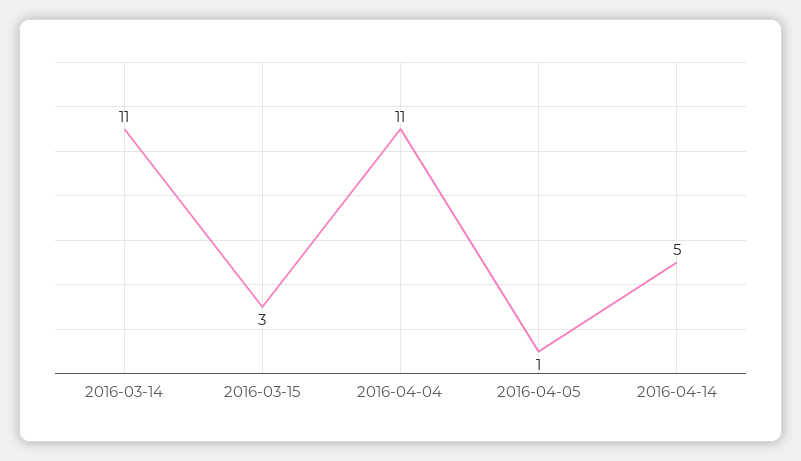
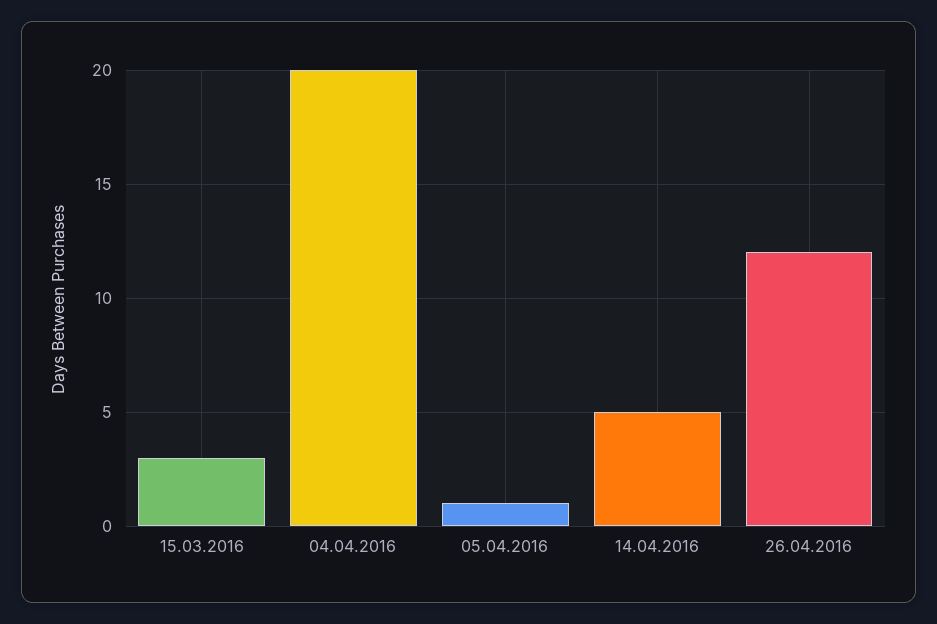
2016-03-14: 11 -> none
2016-04-04: 11 -> 20
26.04.2016: none -> 12

